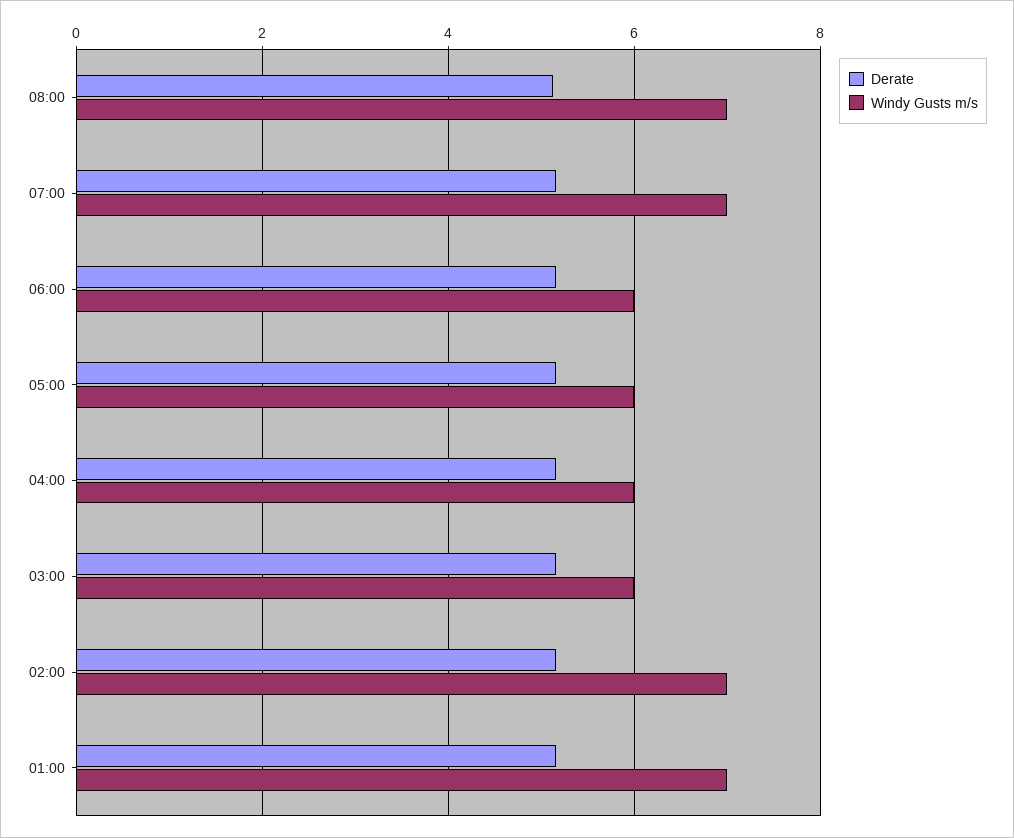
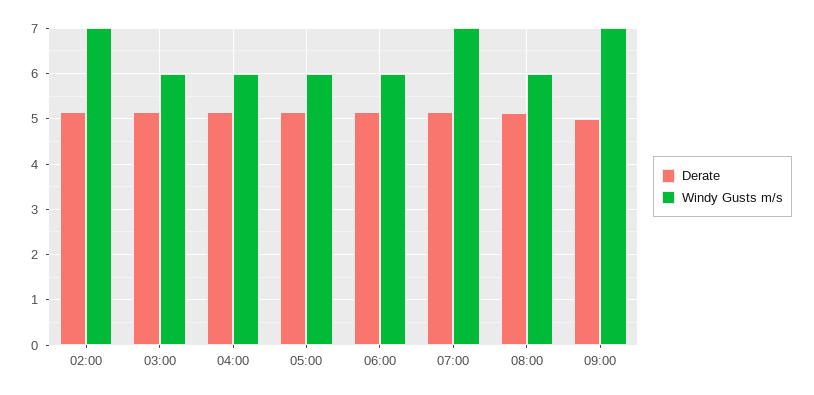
Windy Gusts m/s, 08:00: 7 -> 6
Derate, 01:00: 5.2 -> none
Windy Gusts m/s, 01:00: 7 -> none
Derate, 09:00: none -> 5
Windy Gusts m/s, 09:00: none -> 7

